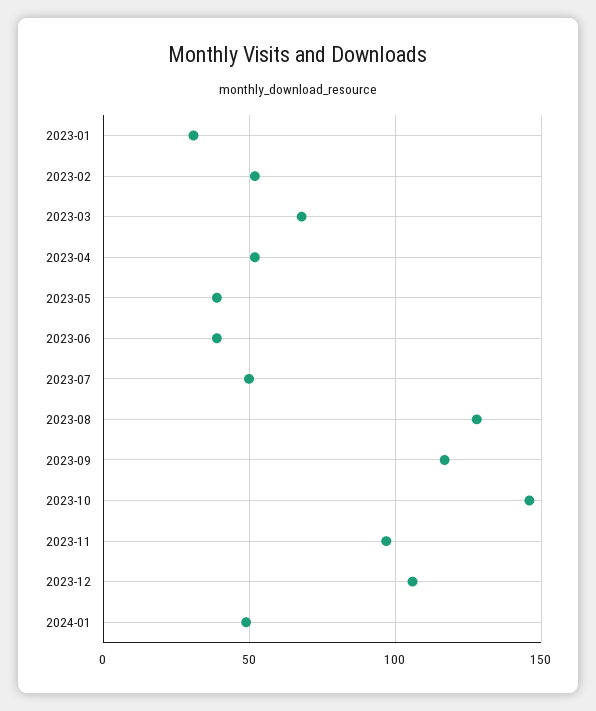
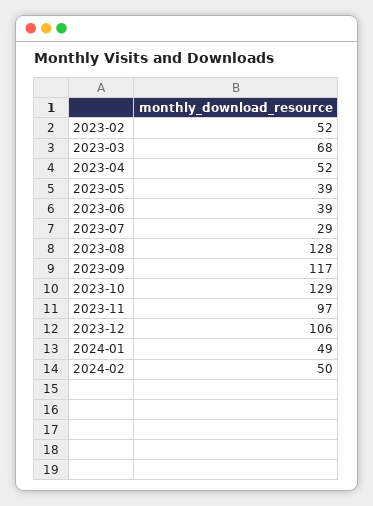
2023-01: 30 -> none
2023-07: 50 -> 29
2023-10: 145 -> 129
2024-02: none -> 50

